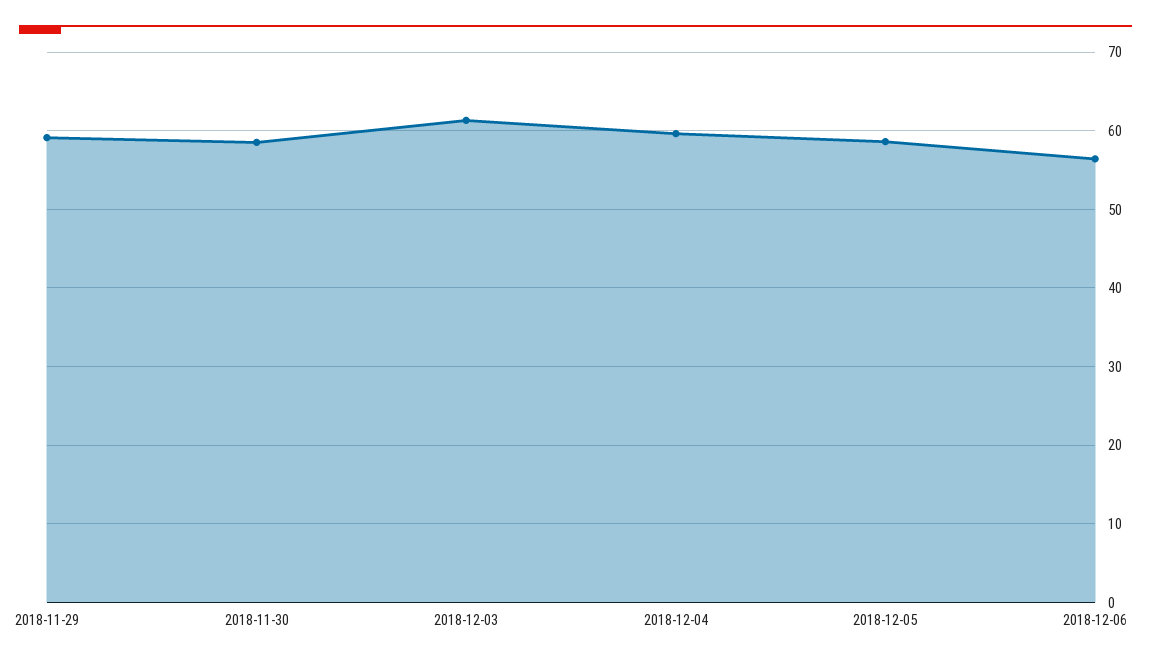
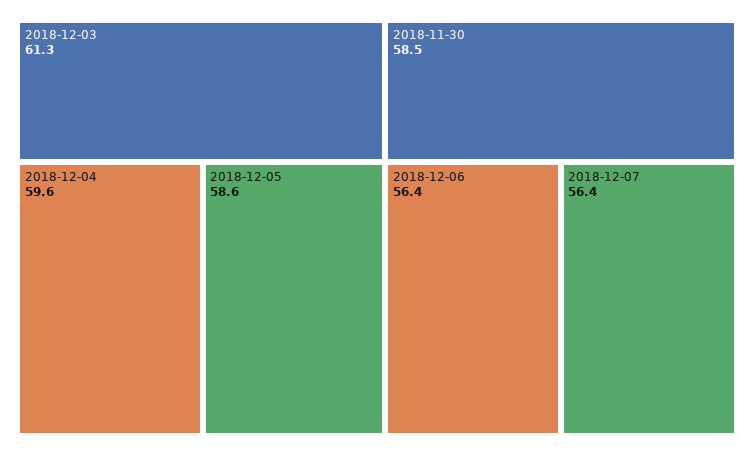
2018-11-29: 59 -> none
2018-12-07: none -> 56.4

